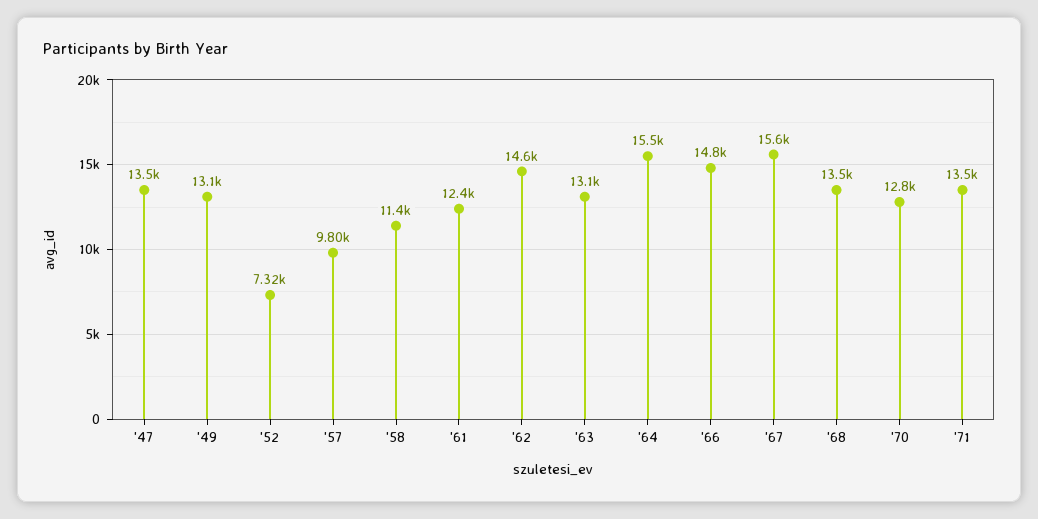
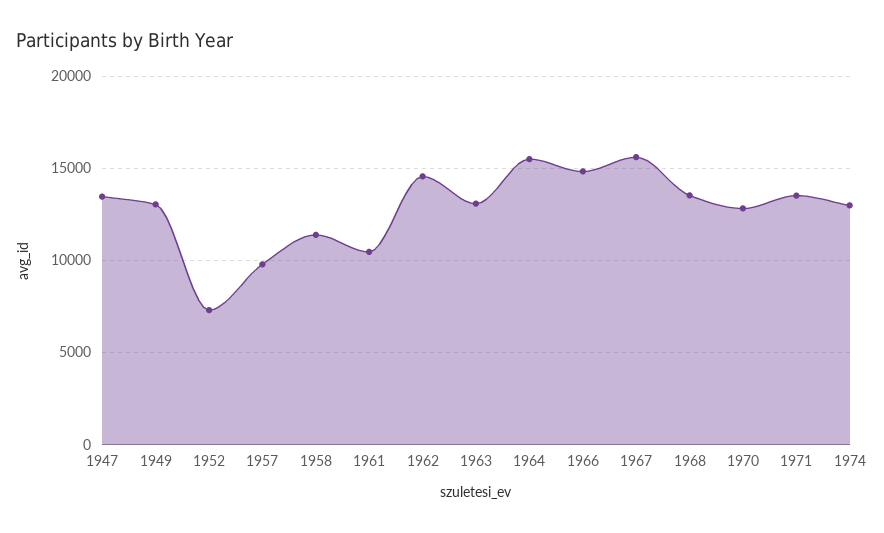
'61: 12400 -> 10500
1974: none -> 13000

